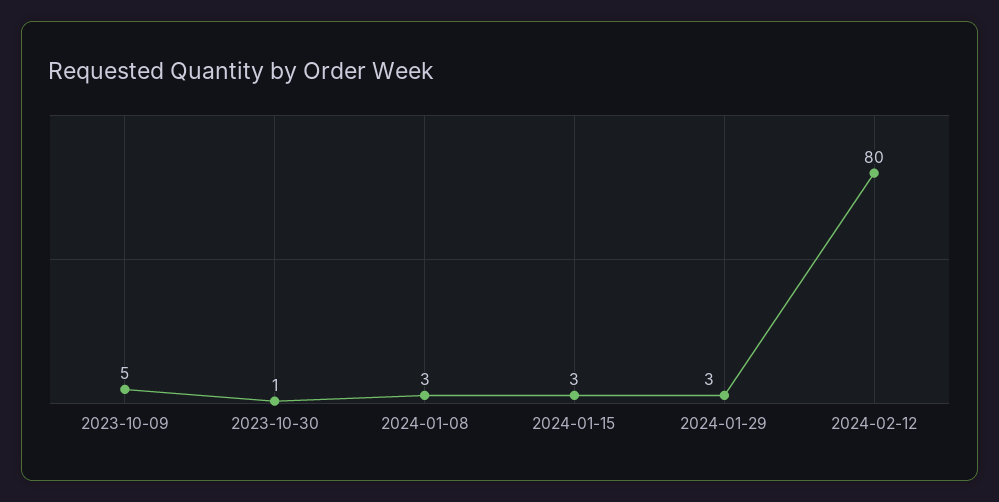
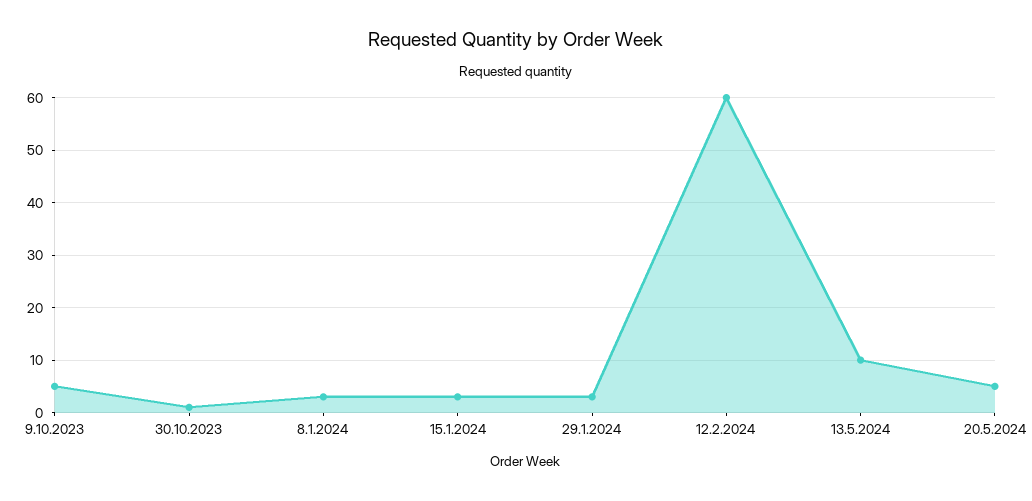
2024-02-12: 80 -> 60
13.5.2024: none -> 10
20.5.2024: none -> 5

